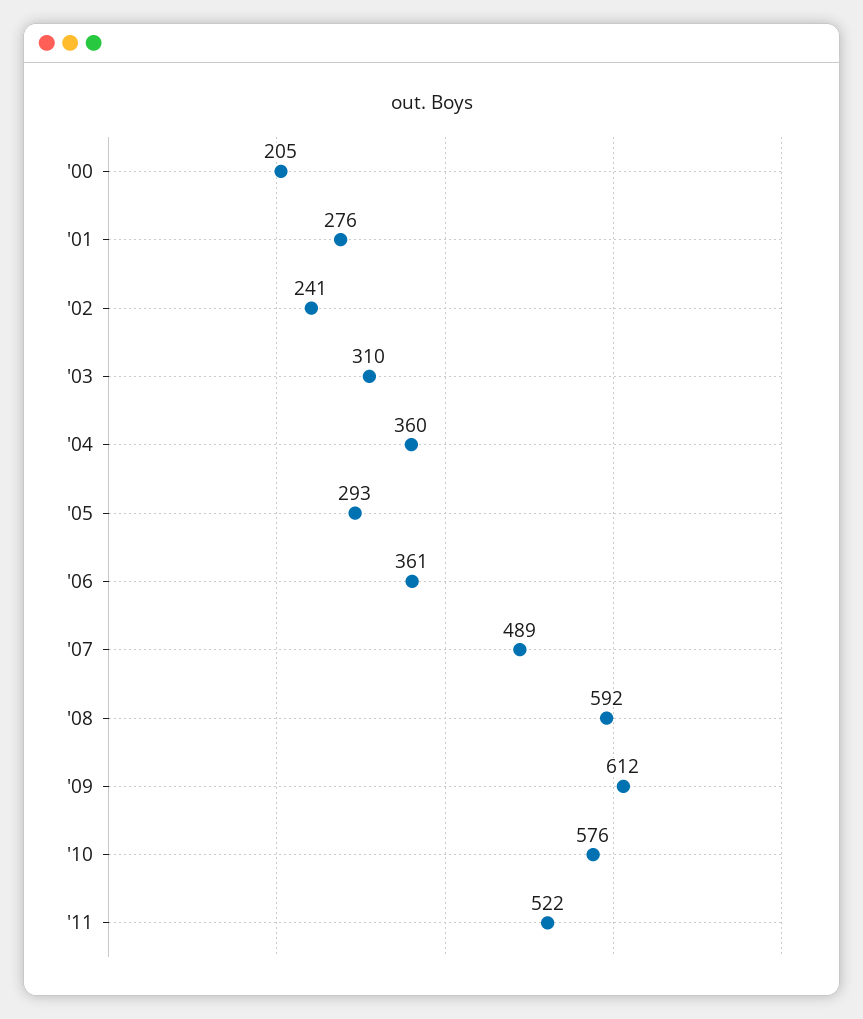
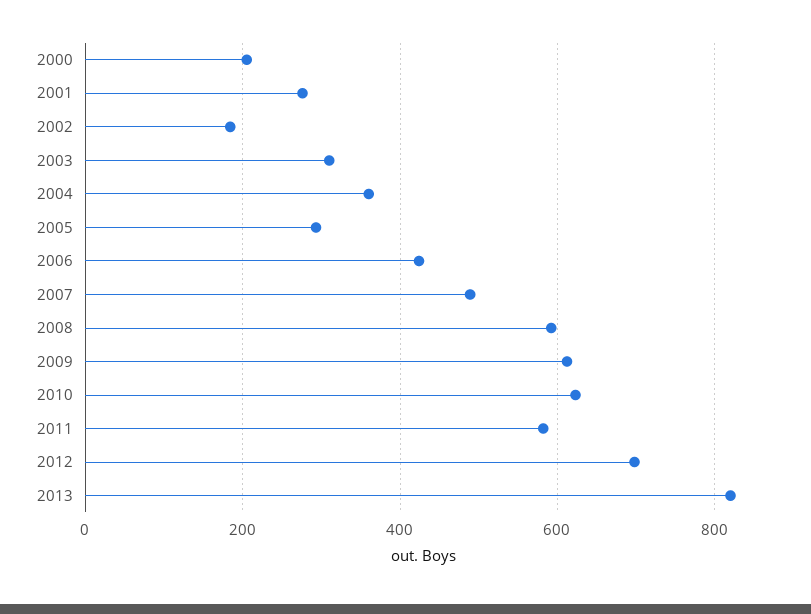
'02: 241 -> 180
'06: 361 -> 420
'10: 576 -> 620
'11: 522 -> 580
2012: none -> 700
2013: none -> 820

